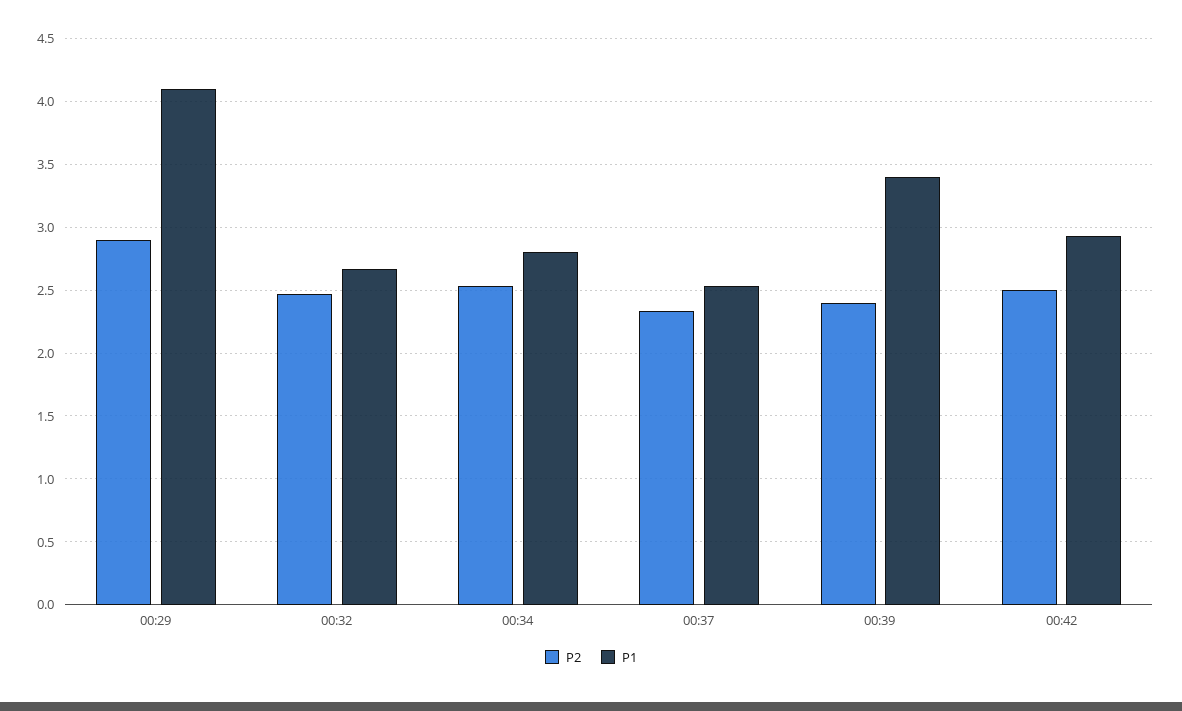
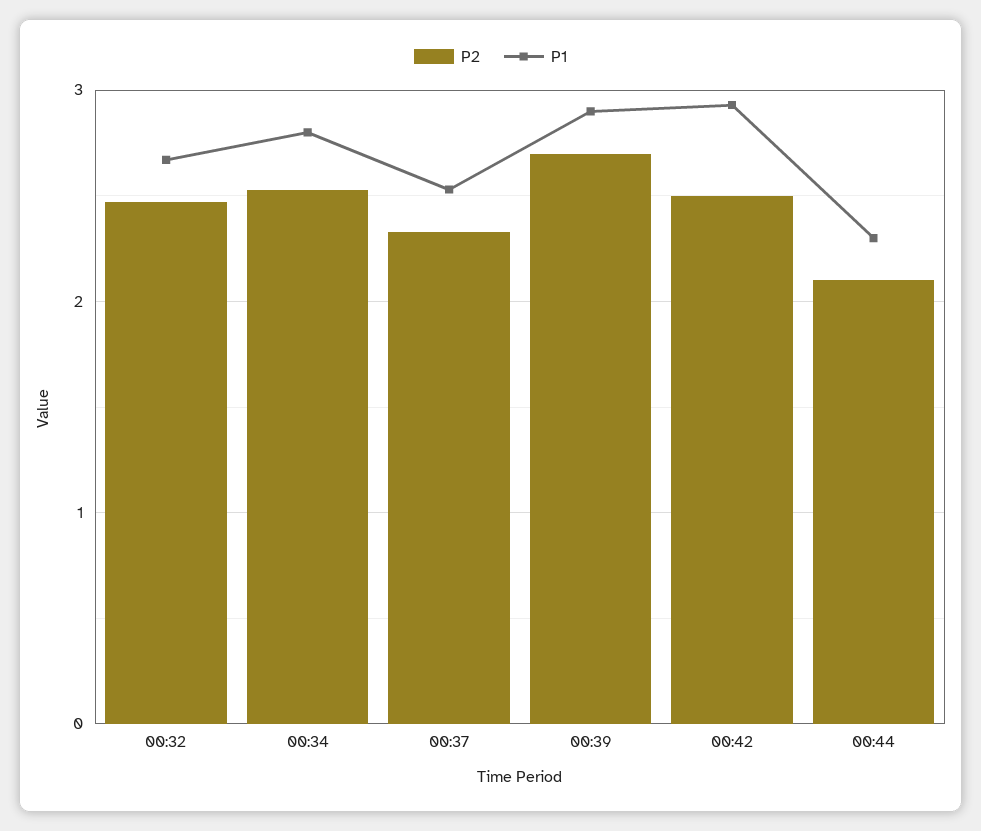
P2, 00:29: 2.9 -> none
P1, 00:29: 4.1 -> none
P2, 00:39: 2.4 -> 2.7
P1, 00:39: 3.4 -> 2.9
P2, 00:44: none -> 2.1
P1, 00:44: none -> 2.3

